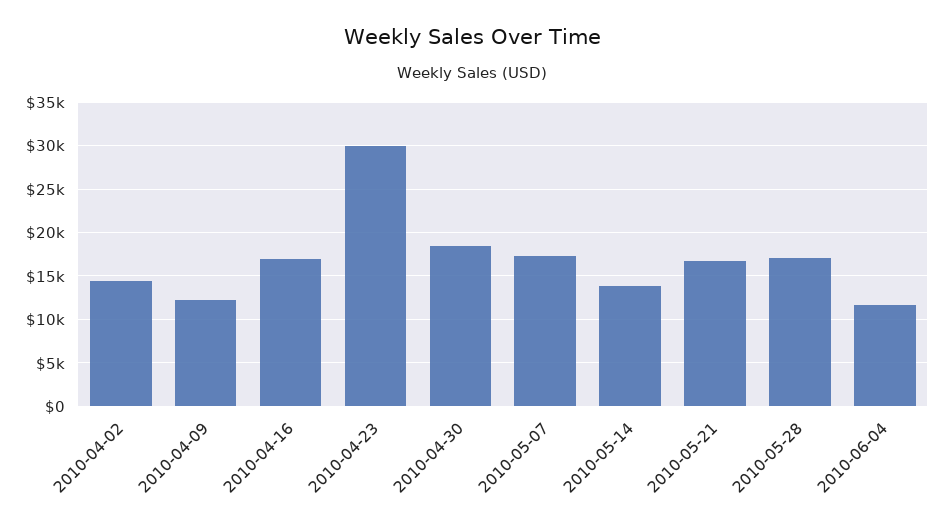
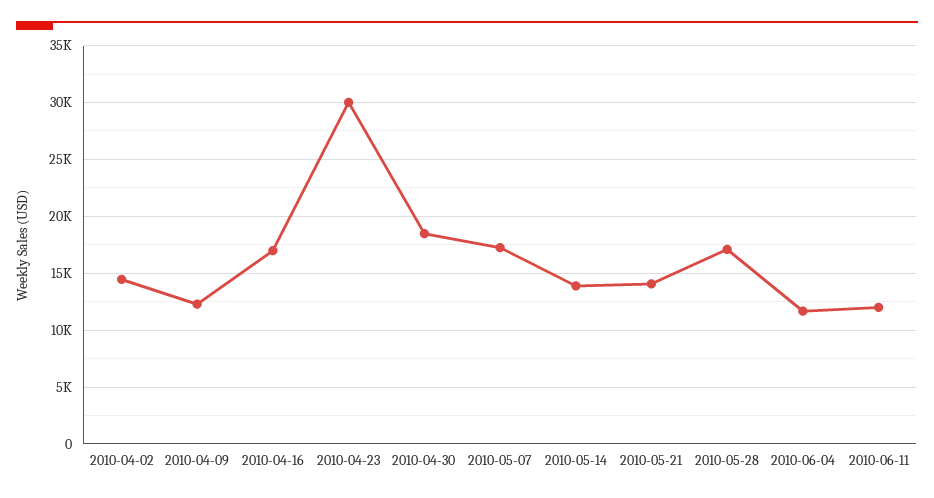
2010-05-21: 17000 -> 14000
2010-06-11: none -> 12000

